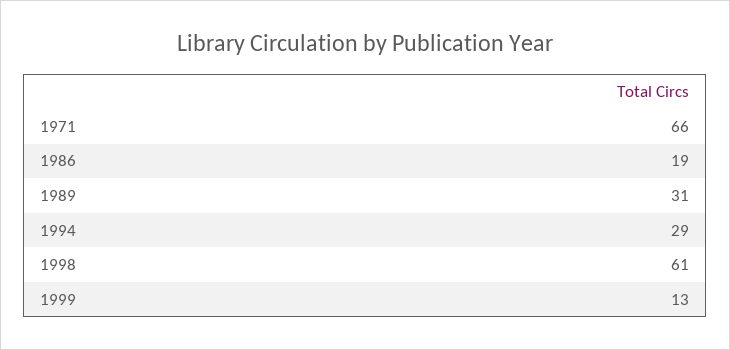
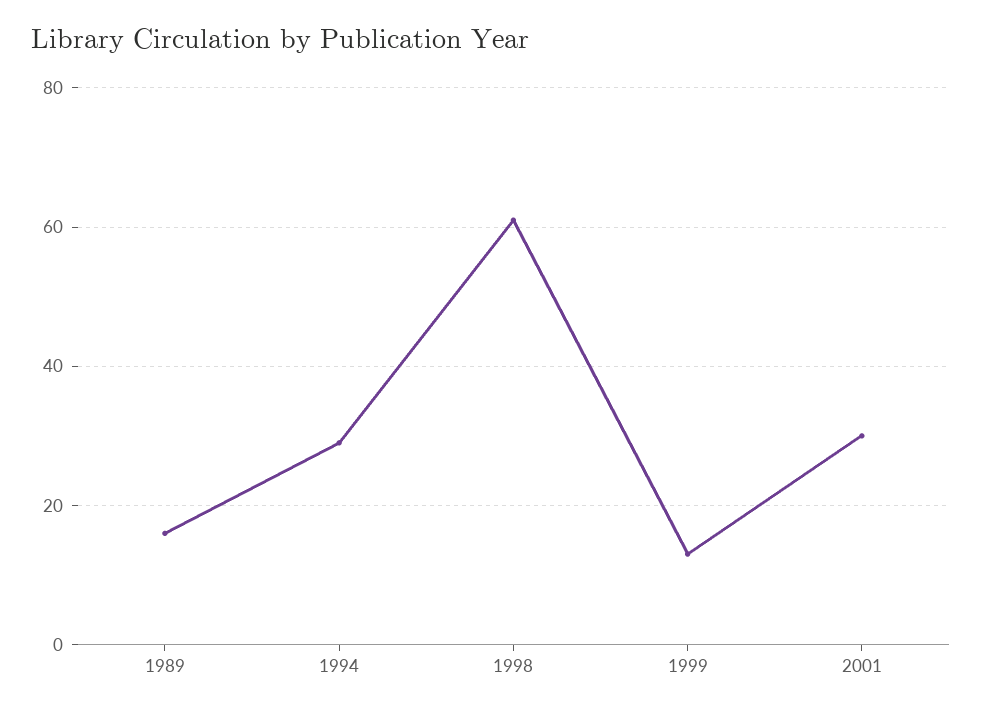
1971: 66 -> none
1986: 19 -> none
1989: 31 -> 15
2001: none -> 30

